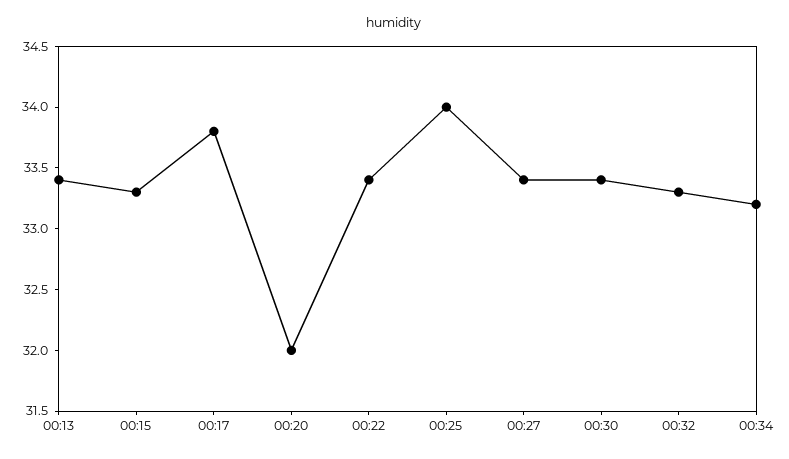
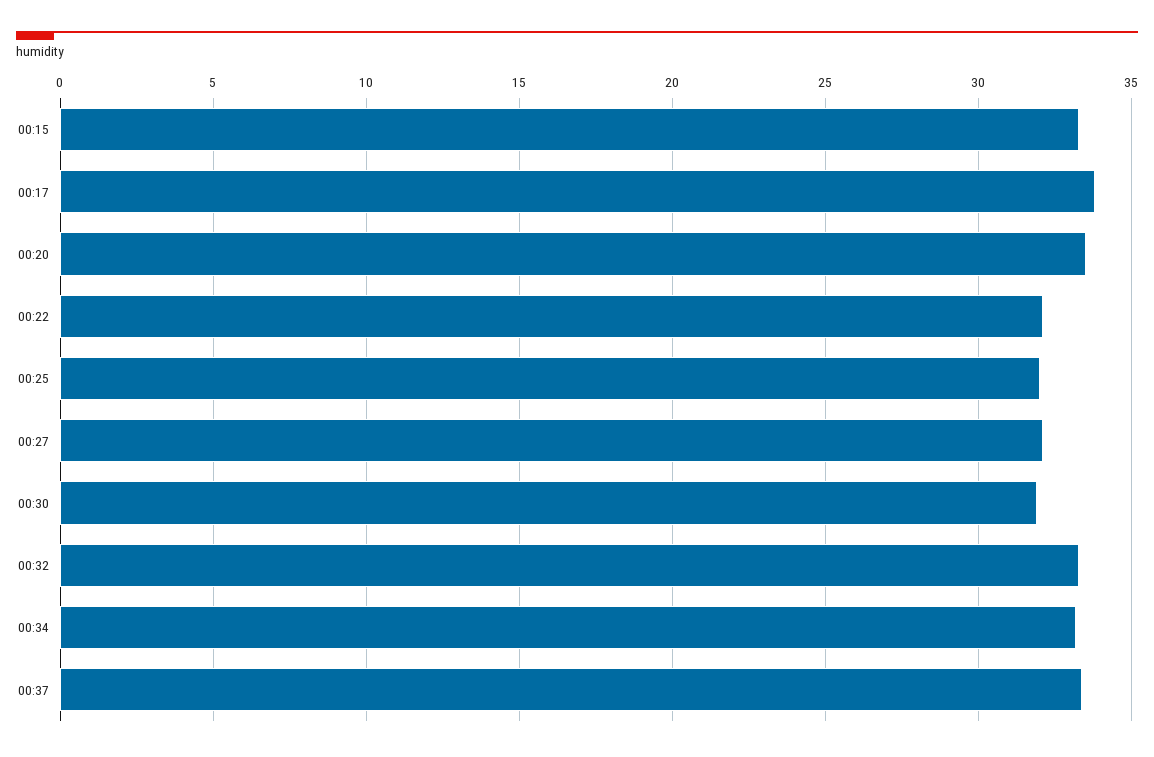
00:13: 33.4 -> none
00:20: 32 -> 33.5
00:22: 33.4 -> 32
00:25: 34 -> 32
00:27: 33.4 -> 32
00:30: 33.4 -> 32
00:37: none -> 33.5

